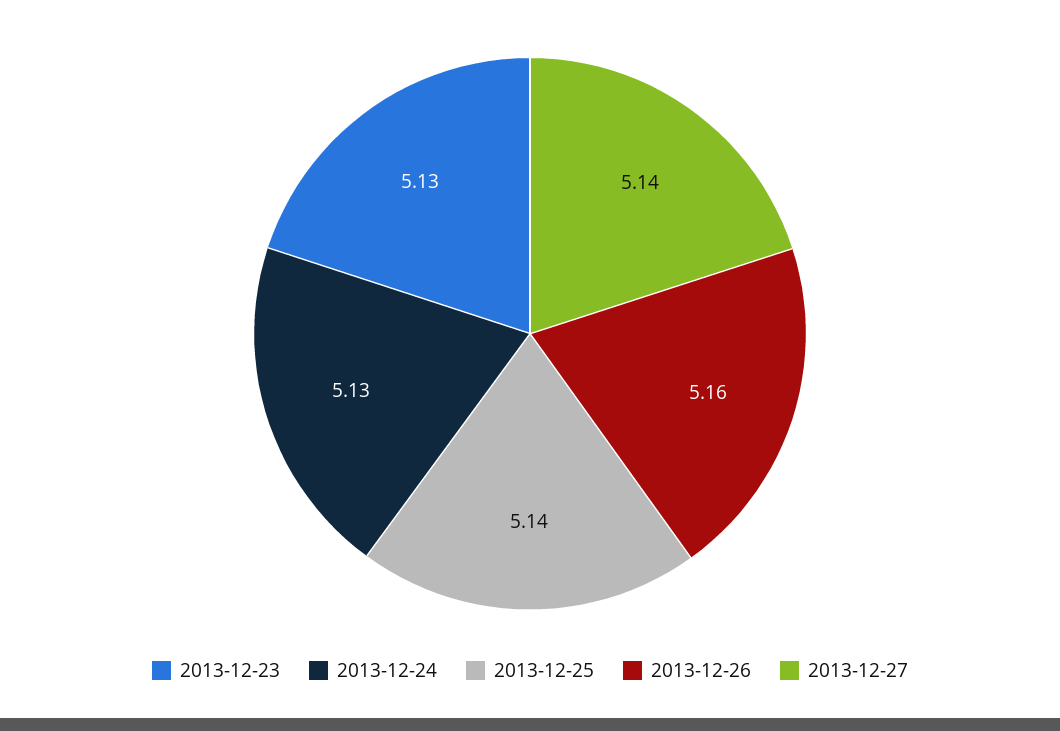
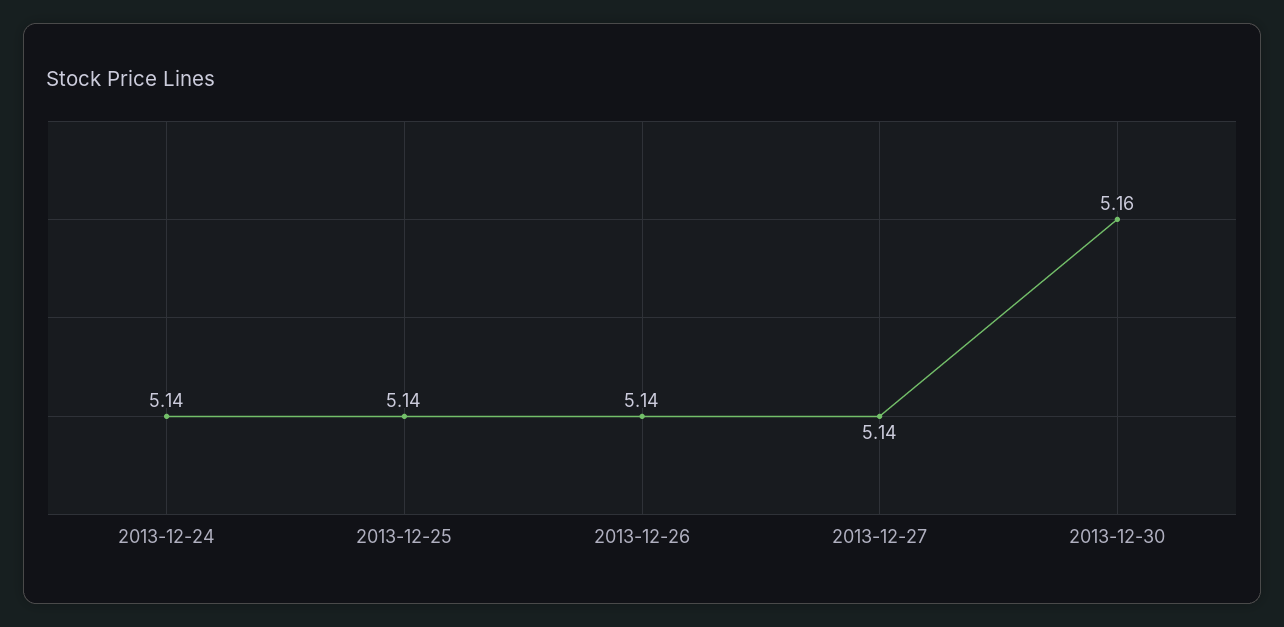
2013-12-23: 5.13 -> none
2013-12-24: 5.13 -> 5.14
2013-12-26: 5.16 -> 5.14
2013-12-30: none -> 5.16

